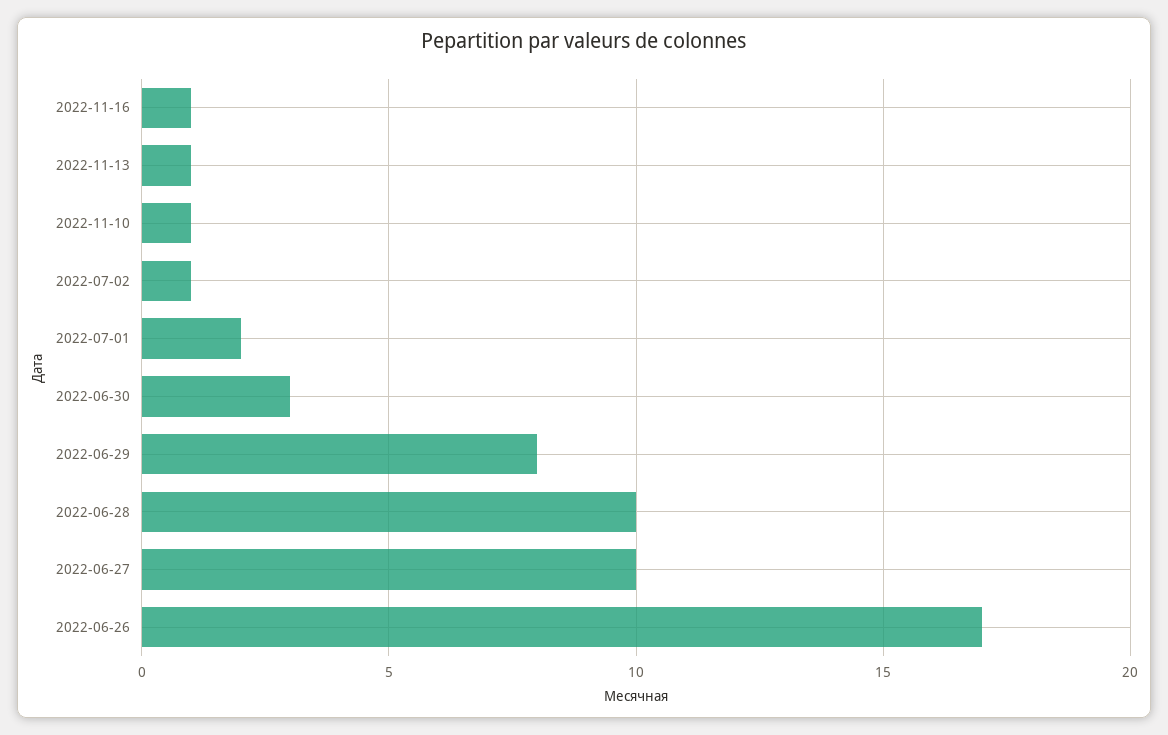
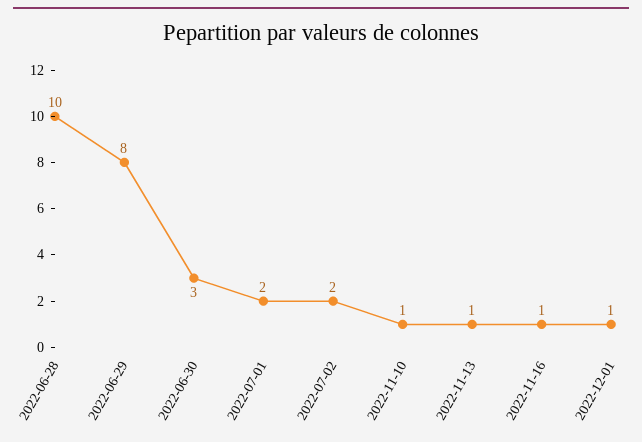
2022-07-02: 1 -> 2
2022-06-27: 10 -> none
2022-06-26: 17 -> none
2022-12-01: none -> 1

